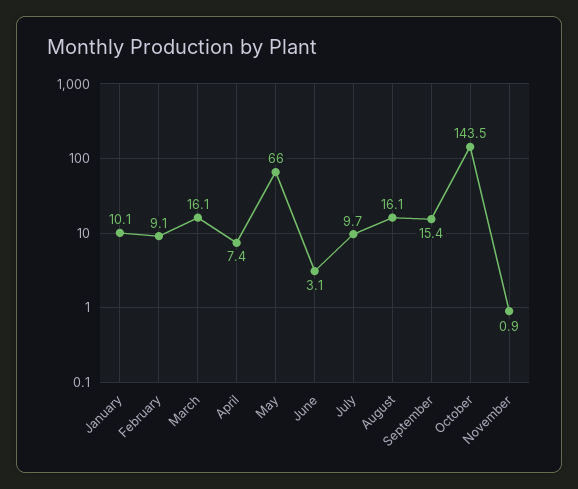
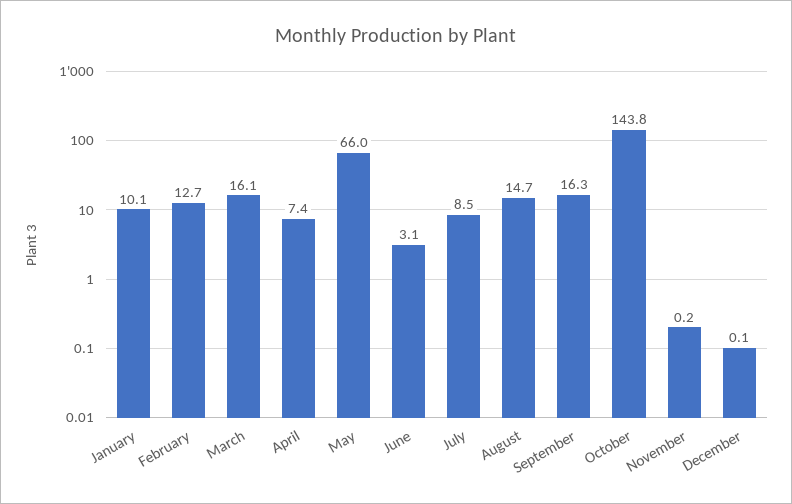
February: 9.1 -> 12.7
July: 9.7 -> 8.5
August: 16.1 -> 14.7
September: 15.4 -> 16.3
October: 143.5 -> 143.8
November: 0.9 -> 0.2
December: none -> 0.1

